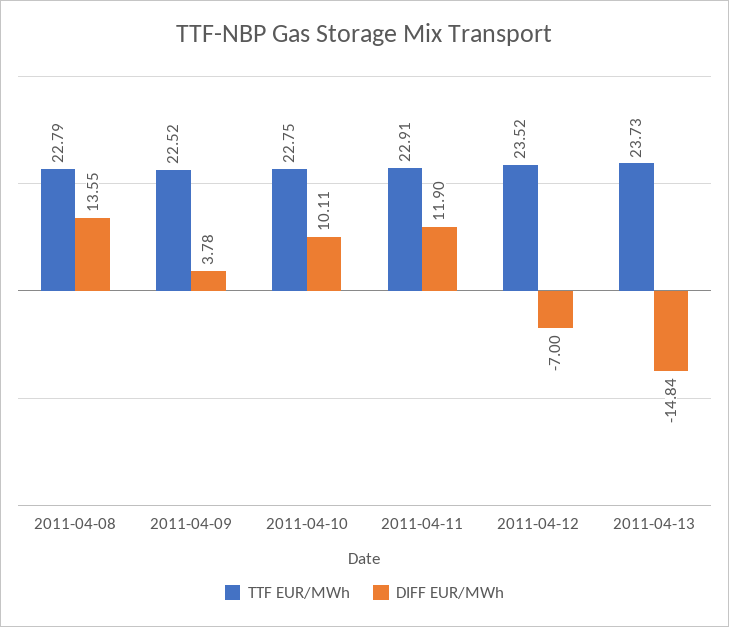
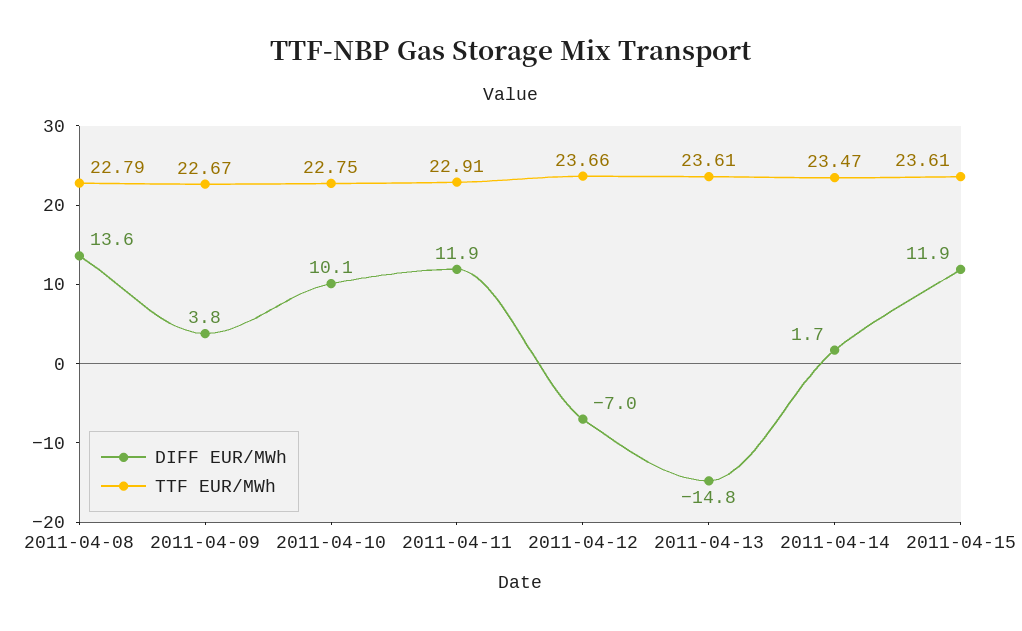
TTF EUR/MWh, 2011-04-09: 22.52 -> 22.67
TTF EUR/MWh, 2011-04-12: 23.52 -> 23.66
TTF EUR/MWh, 2011-04-13: 23.73 -> 23.61
DIFF EUR/MWh, 2011-04-14: none -> 1.7
TTF EUR/MWh, 2011-04-14: none -> 23.47
DIFF EUR/MWh, 2011-04-15: none -> 11.9
TTF EUR/MWh, 2011-04-15: none -> 23.61

